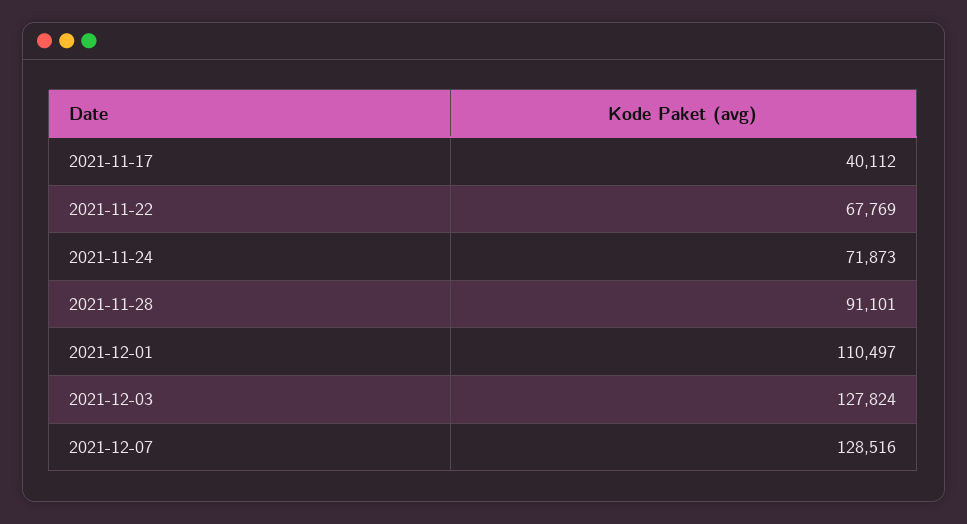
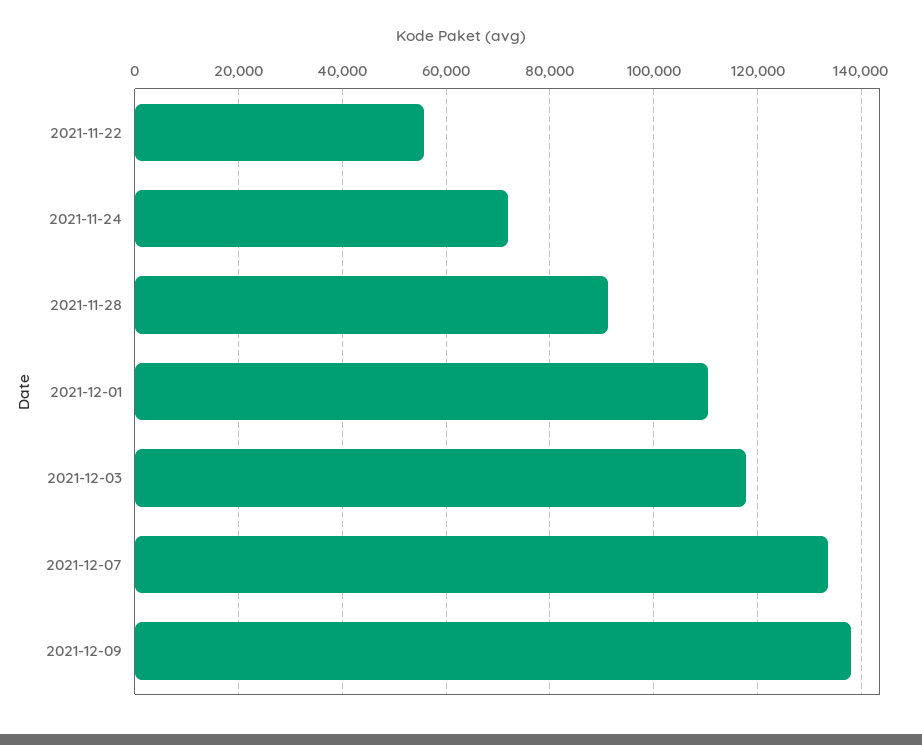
2021-11-17: 40112 -> none
2021-11-22: 67769 -> 56000
2021-12-03: 127824 -> 118000
2021-12-07: 128516 -> 134000
2021-12-09: none -> 138000

